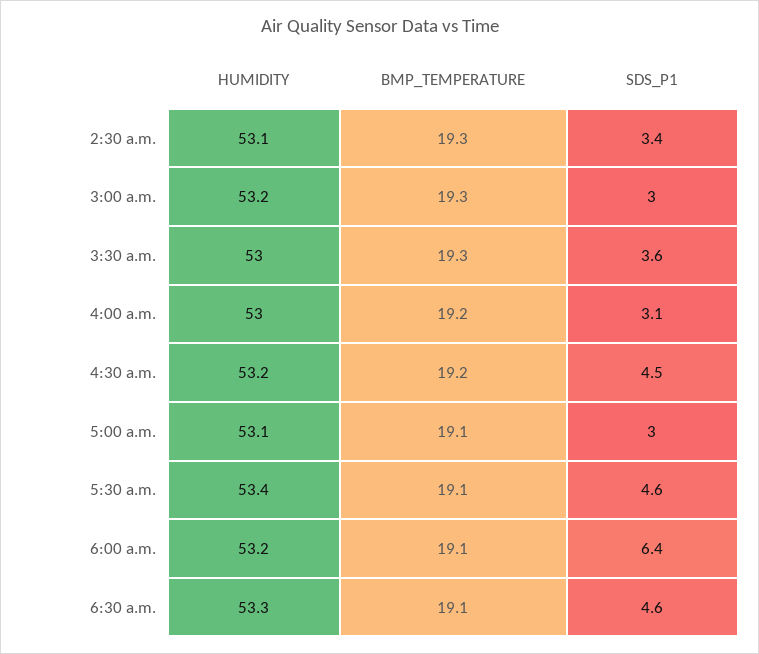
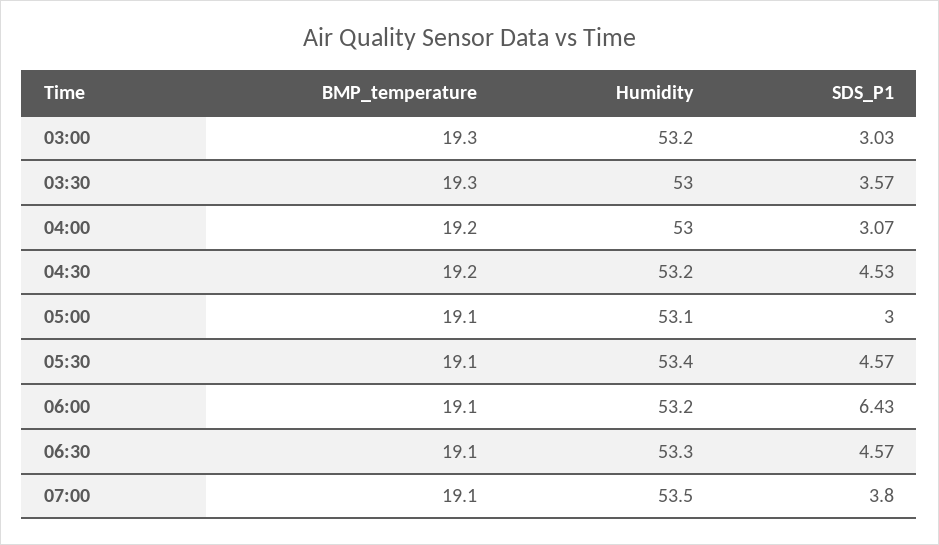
HUMIDITY, 2:30 a.m.: 53.1 -> none
BMP_TEMPERATURE, 2:30 a.m.: 19.3 -> none
SDS_P1, 2:30 a.m.: 3.4 -> none
BMP_TEMPERATURE, 07:00: none -> 19.1
HUMIDITY, 07:00: none -> 53.5
SDS_P1, 07:00: none -> 3.8

